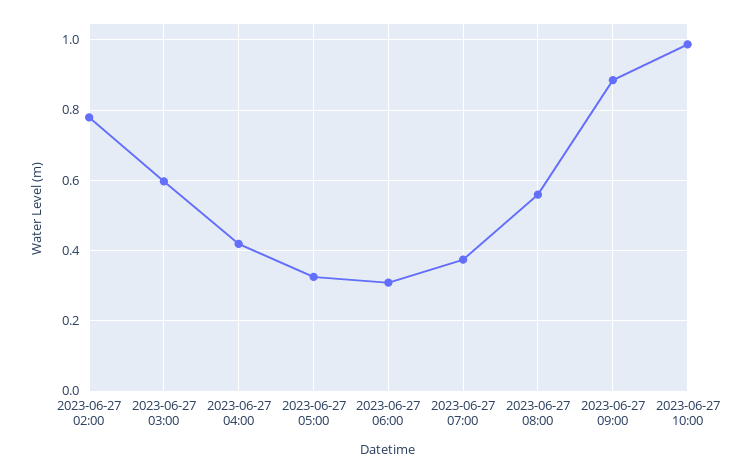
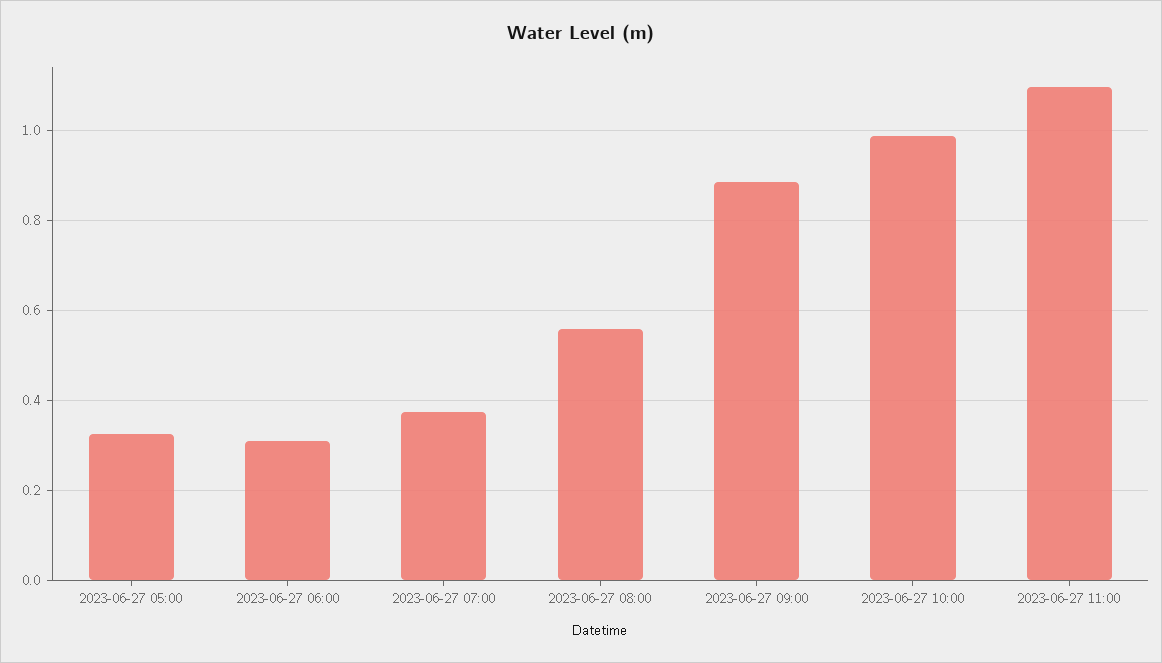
2023-06-27 02:00: 0.78 -> none
2023-06-27 03:00: 0.6 -> none
2023-06-27 04:00: 0.42 -> none
2023-06-27 11:00: none -> 1.1

